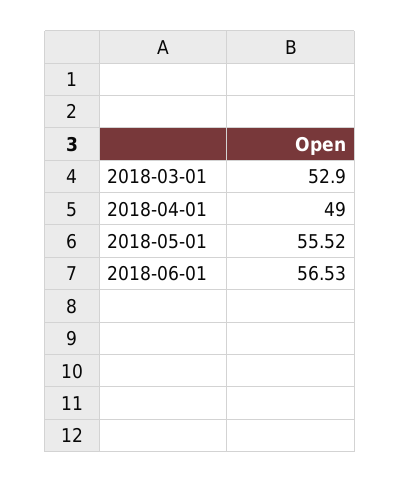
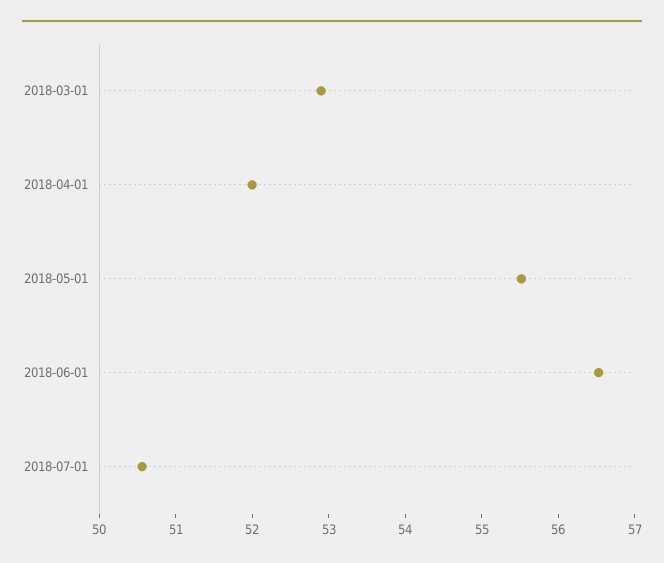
2018-04-01: 49 -> 52
2018-07-01: none -> 50.6

